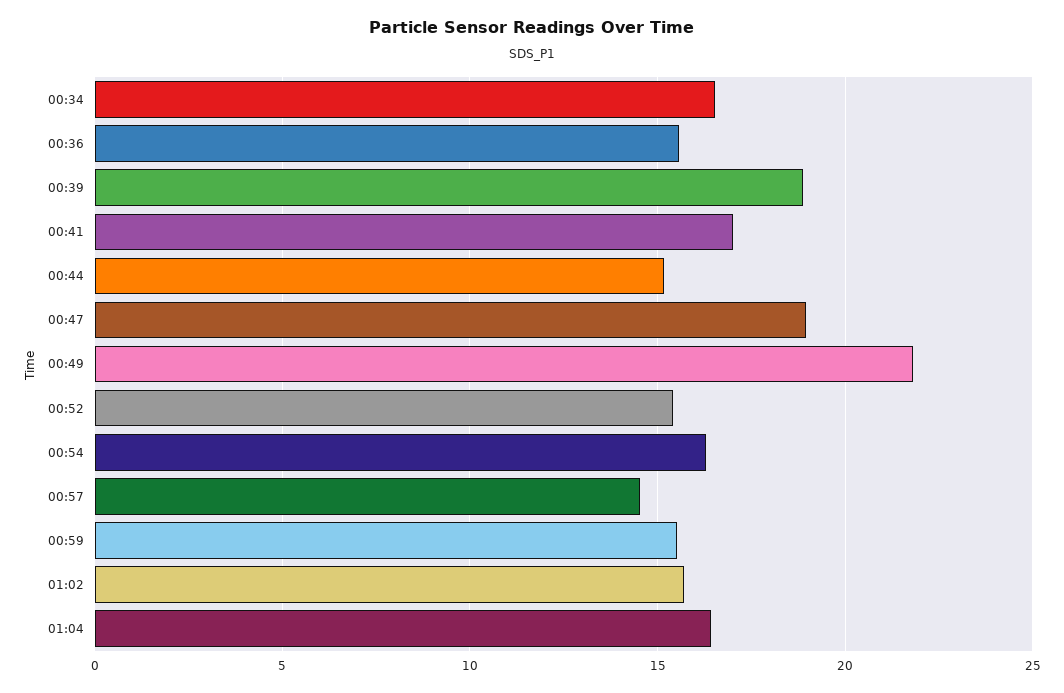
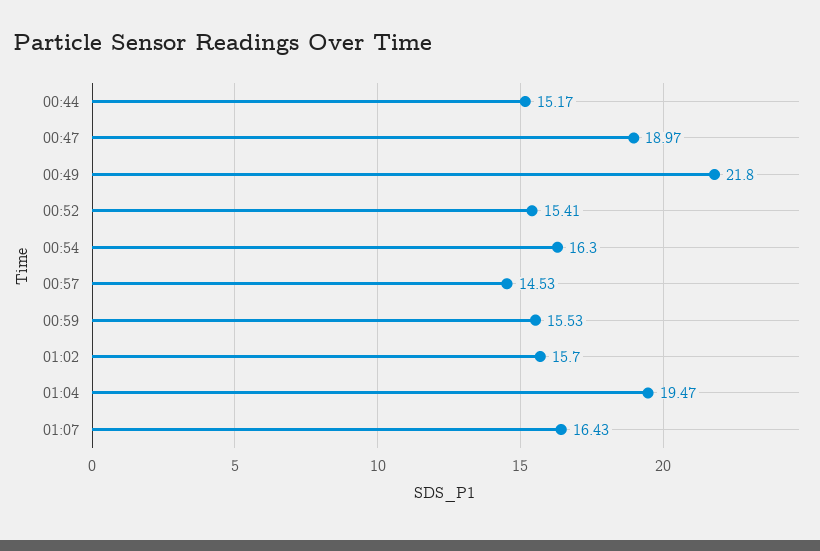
00:34: 16.5 -> none
00:36: 15.5 -> none
00:39: 19 -> none
00:41: 17 -> none
01:04: 16.5 -> 19.47
01:07: none -> 16.43

